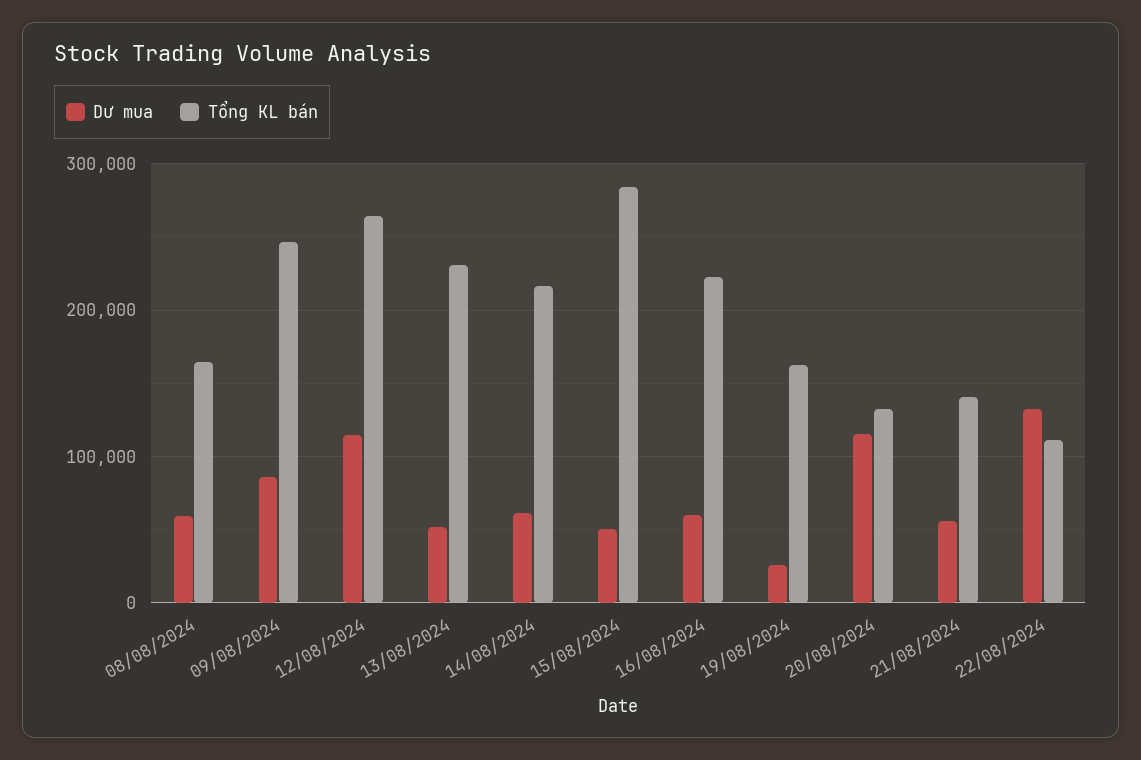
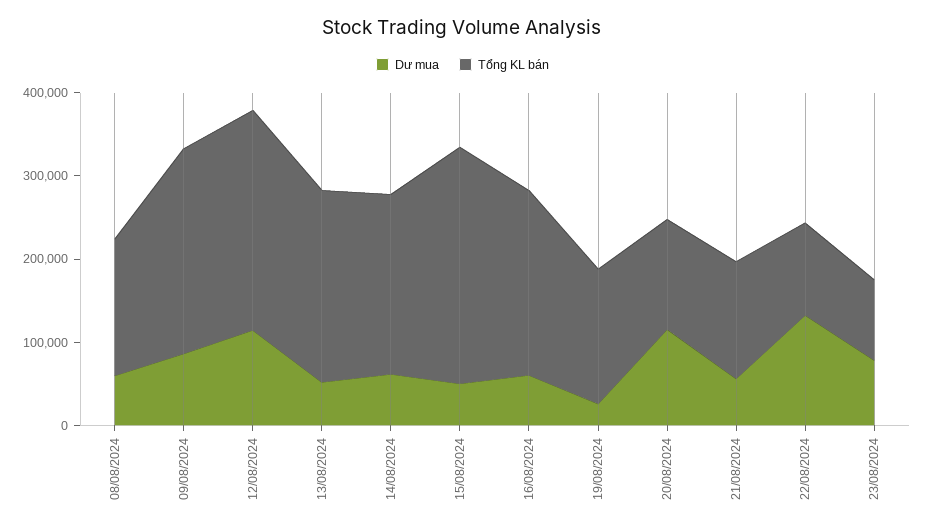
Dư mua, 23/08/2024: none -> 80000
Tổng KL bán, 23/08/2024: none -> 100000

